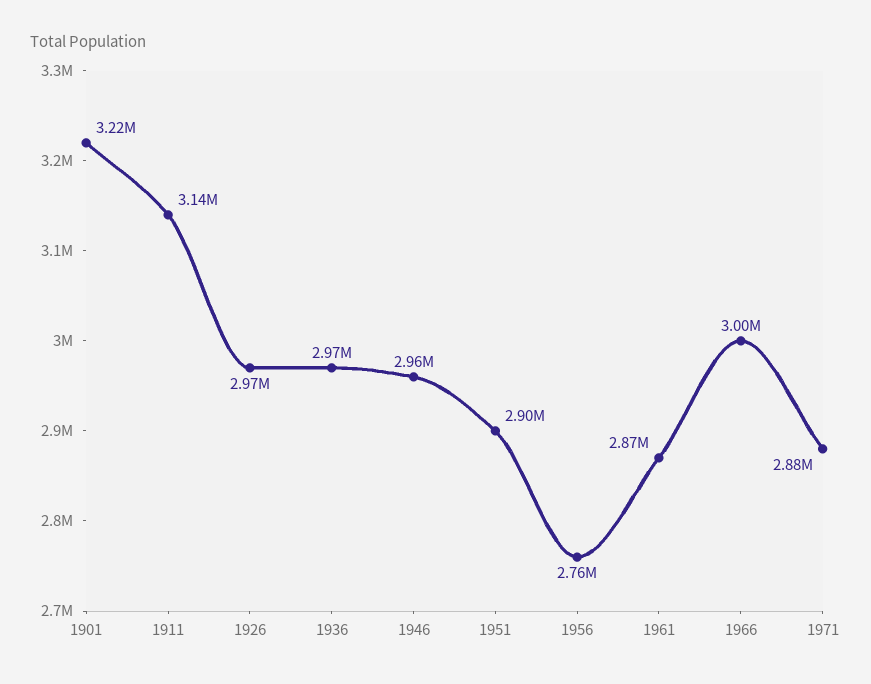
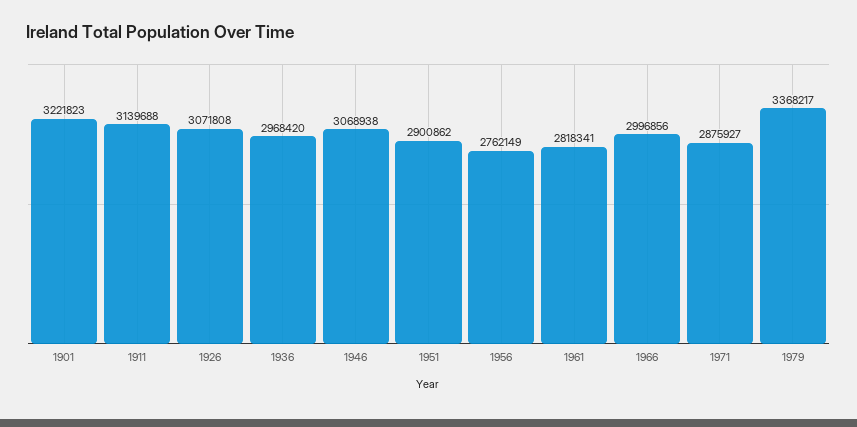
1926: 2970000 -> 3071808
1946: 2960000 -> 3068938
1961: 2870000 -> 2818341
1979: none -> 3368217

